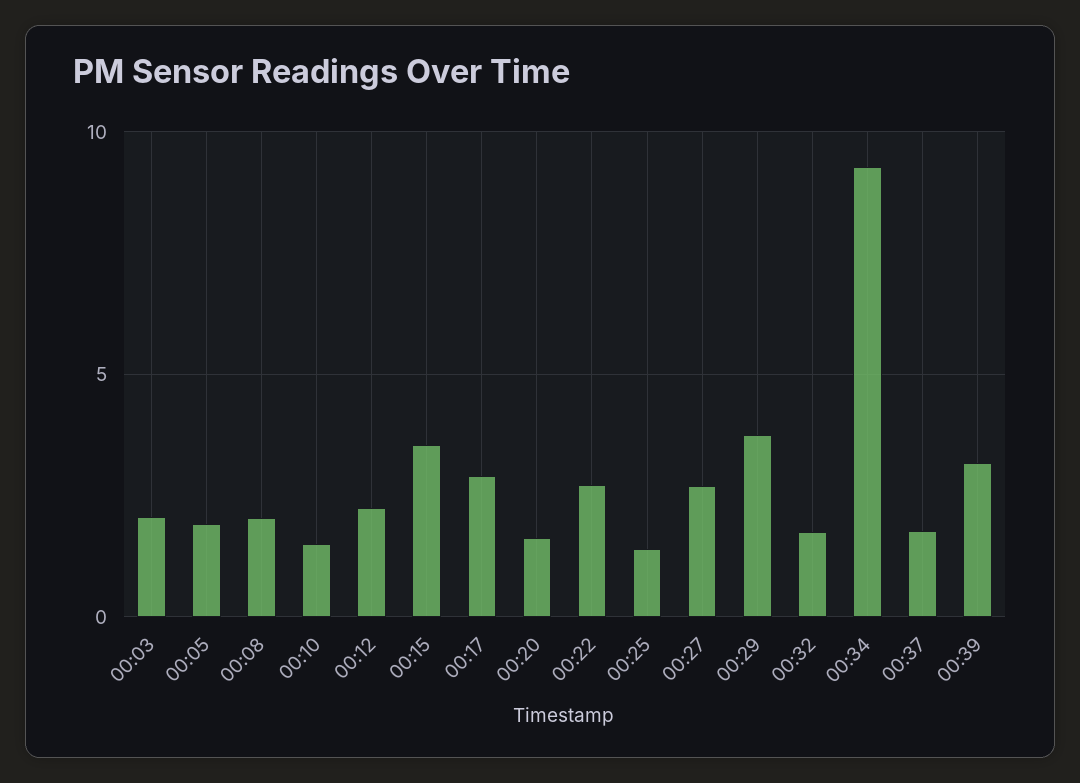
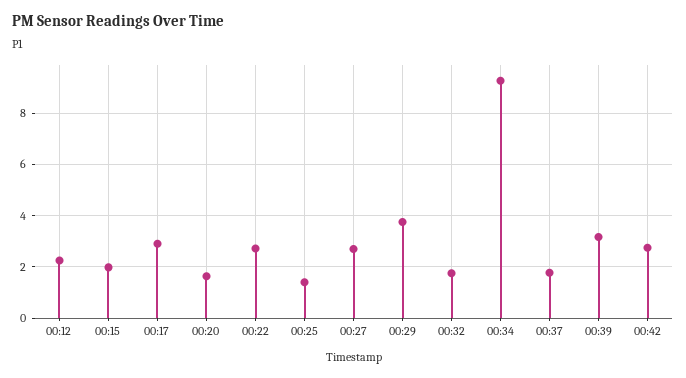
00:03: 2 -> none
00:05: 2 -> none
00:08: 2 -> none
00:10: 1.5 -> none
00:15: 3.5 -> 2
00:42: none -> 2.75

